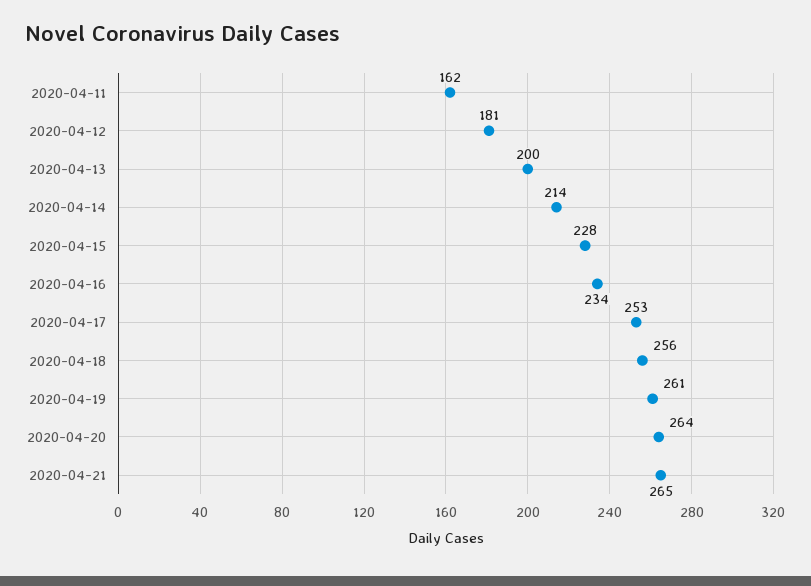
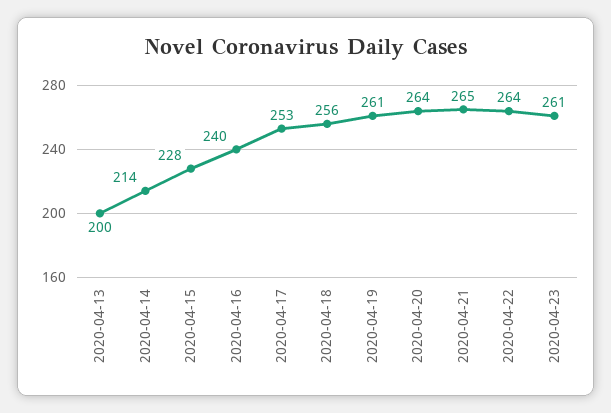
2020-04-11: 162 -> none
2020-04-12: 181 -> none
2020-04-16: 234 -> 240
2020-04-22: none -> 264
2020-04-23: none -> 261

